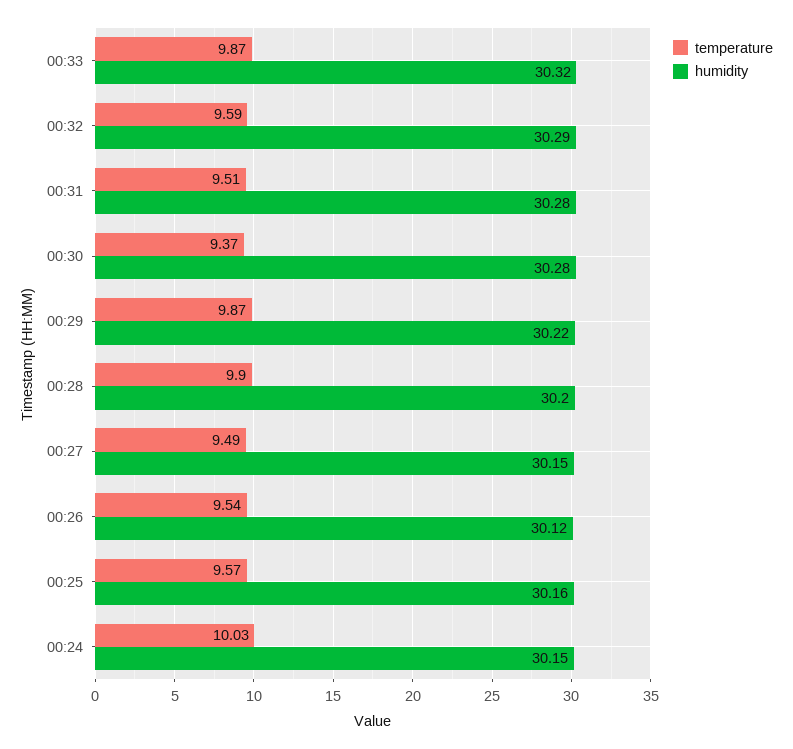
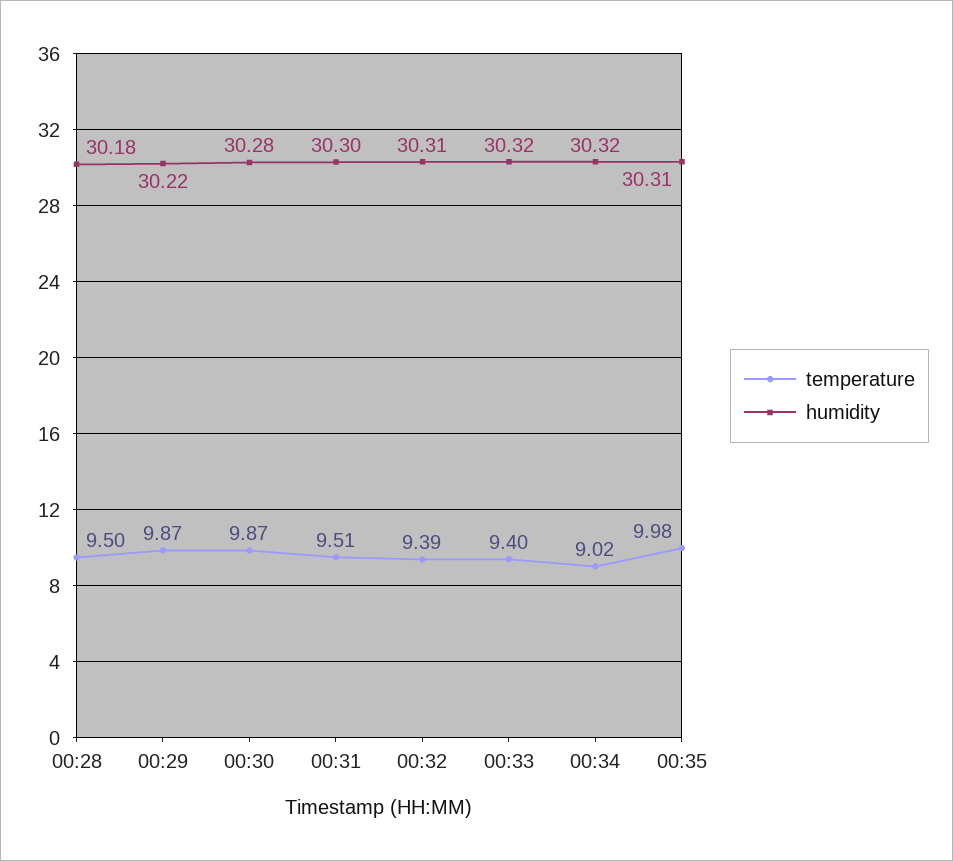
temperature, 00:33: 9.87 -> 9.4
temperature, 00:32: 9.59 -> 9.39
humidity, 00:32: 30.29 -> 30.31
humidity, 00:31: 30.28 -> 30.3
temperature, 00:30: 9.37 -> 9.87
temperature, 00:28: 9.9 -> 9.5
humidity, 00:28: 30.2 -> 30.18
temperature, 00:27: 9.49 -> none
humidity, 00:27: 30.15 -> none
temperature, 00:26: 9.54 -> none
humidity, 00:26: 30.12 -> none
temperature, 00:25: 9.57 -> none
humidity, 00:25: 30.16 -> none
temperature, 00:24: 10.03 -> none
humidity, 00:24: 30.15 -> none
temperature, 00:34: none -> 9.02
humidity, 00:34: none -> 30.32
temperature, 00:35: none -> 9.98
humidity, 00:35: none -> 30.31

